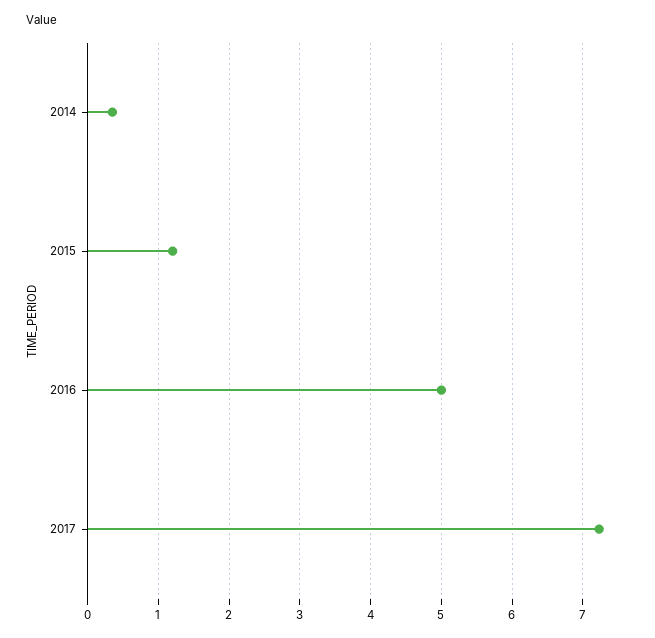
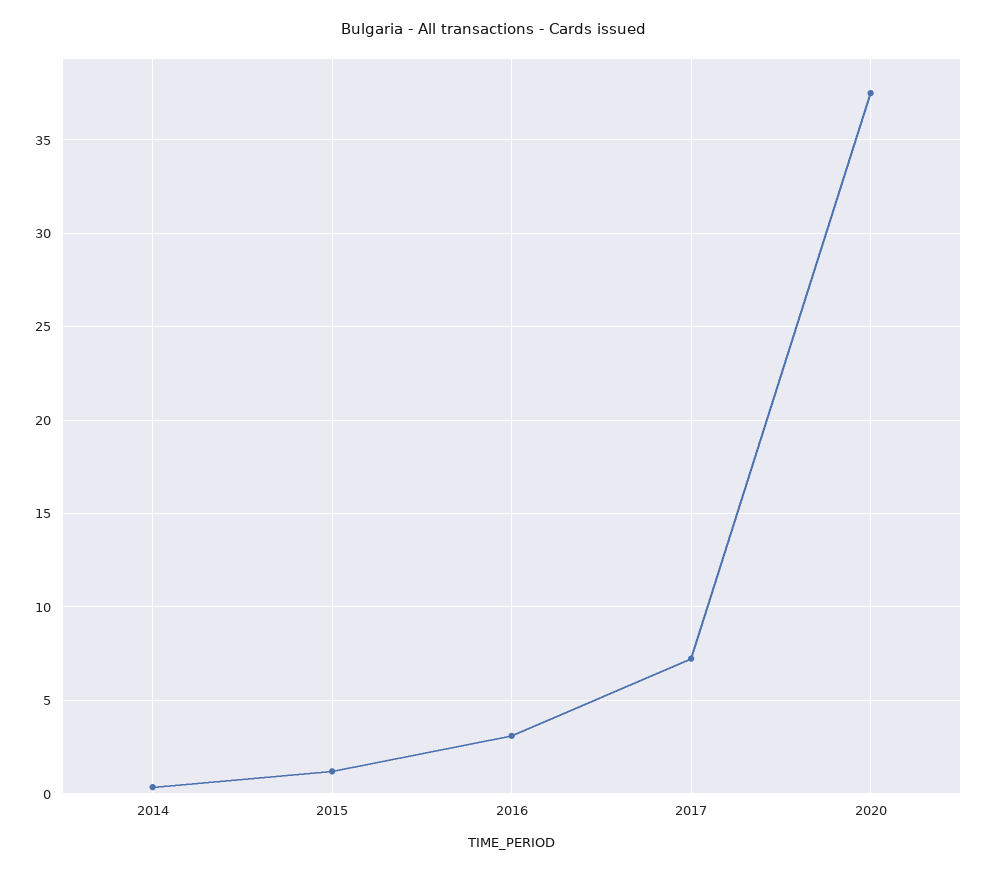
2016: 5 -> 3
2020: none -> 37.5

